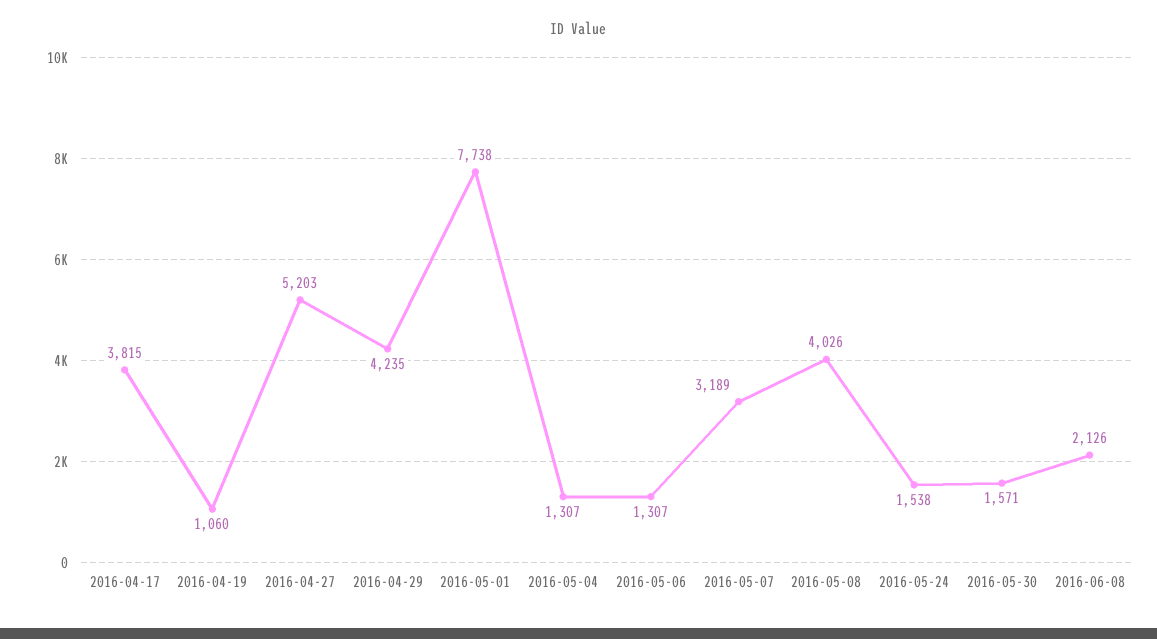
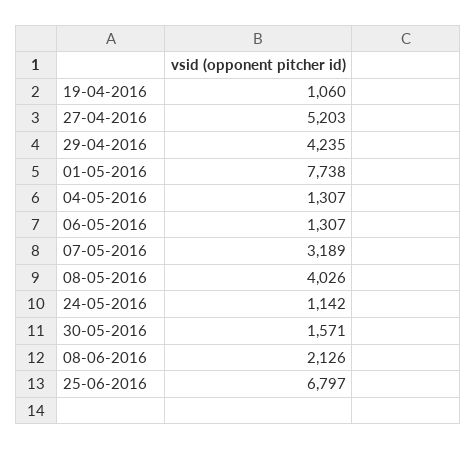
2016-04-17: 3815 -> none
2016-05-24: 1538 -> 1142
25-06-2016: none -> 6797

